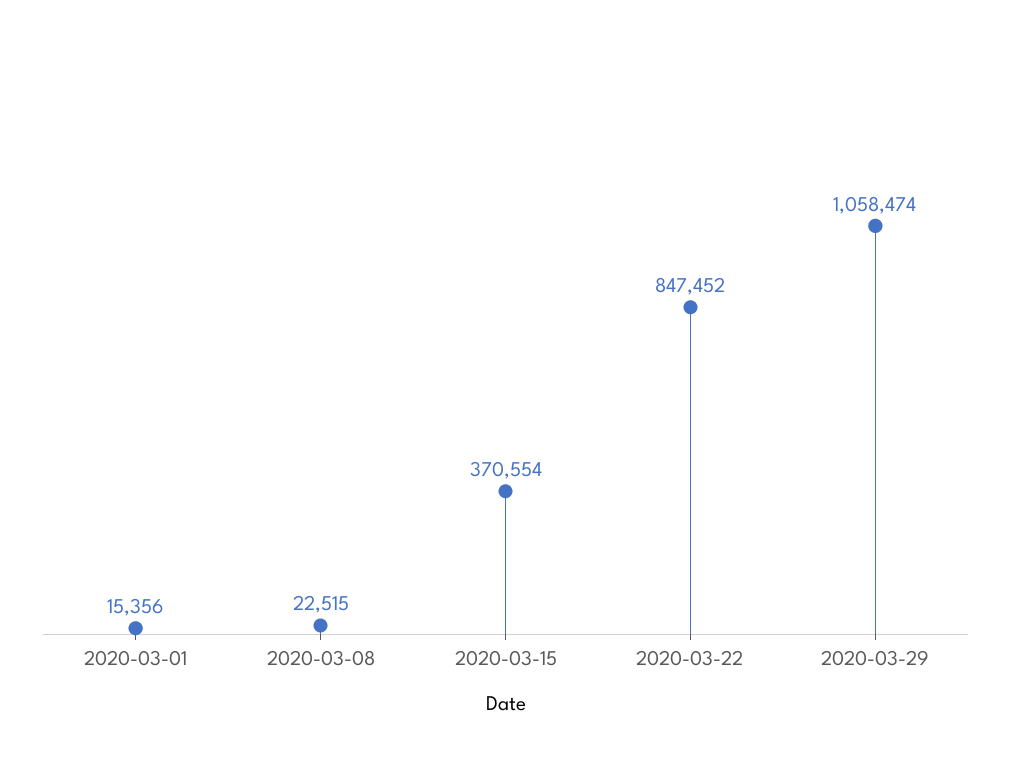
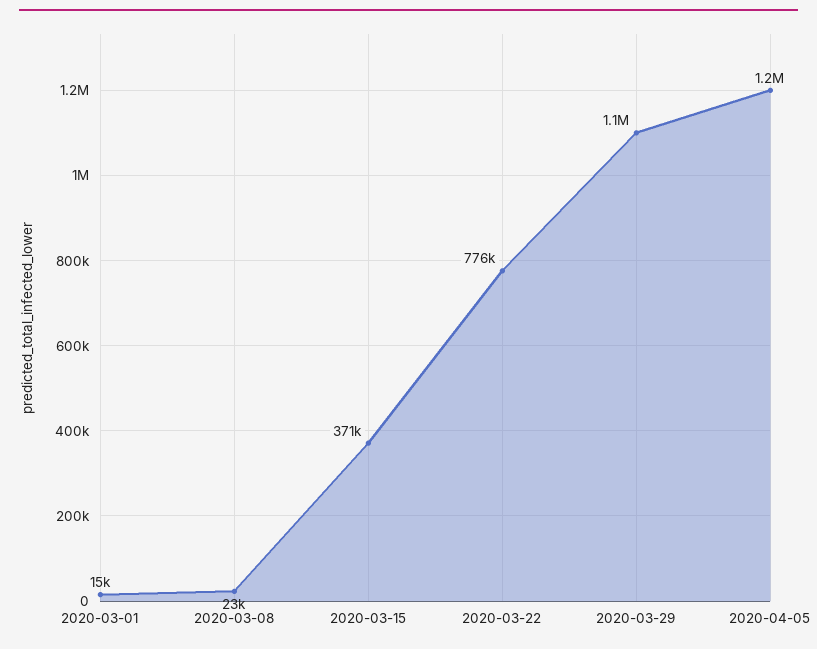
2020-03-22: 847452 -> 776000
2020-04-05: none -> 1200000

